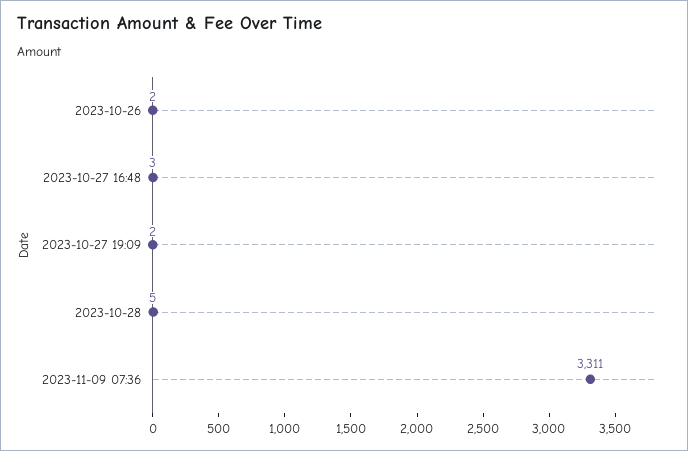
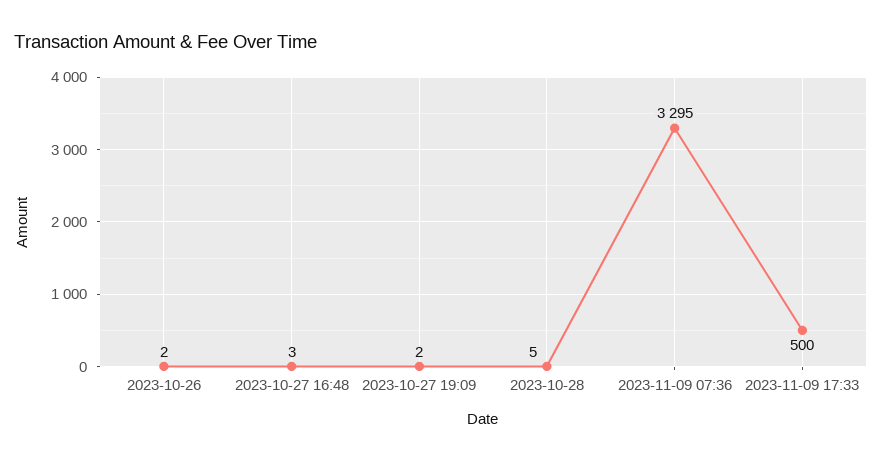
2023-11-09 07:36: 3311 -> 3295
2023-11-09 17:33: none -> 500

